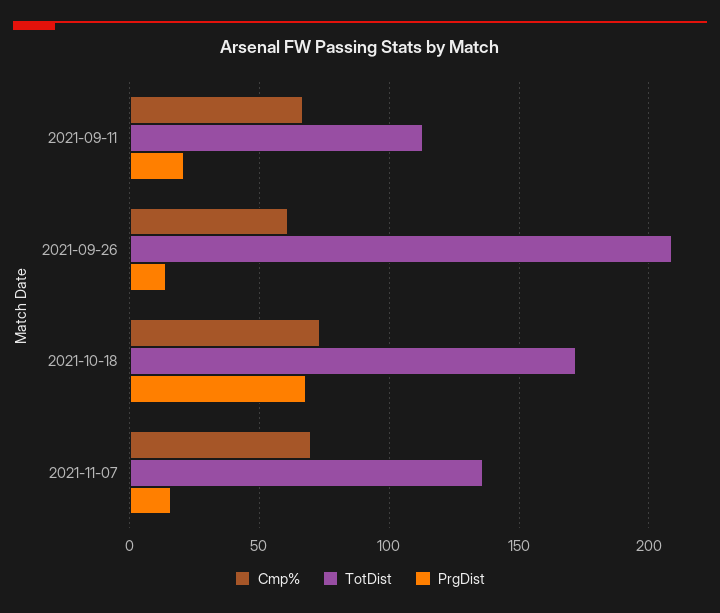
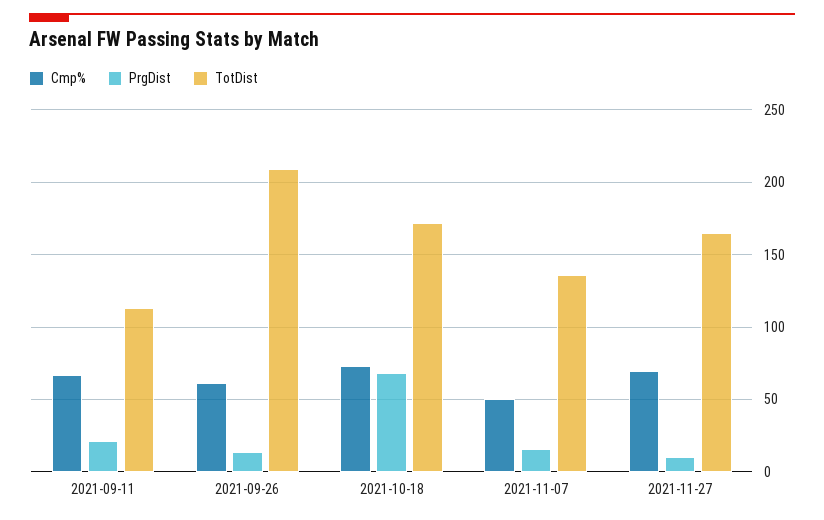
Cmp%, 2021-11-07: 70 -> 50
Cmp%, 2021-11-27: none -> 70
PrgDist, 2021-11-27: none -> 10
TotDist, 2021-11-27: none -> 165

